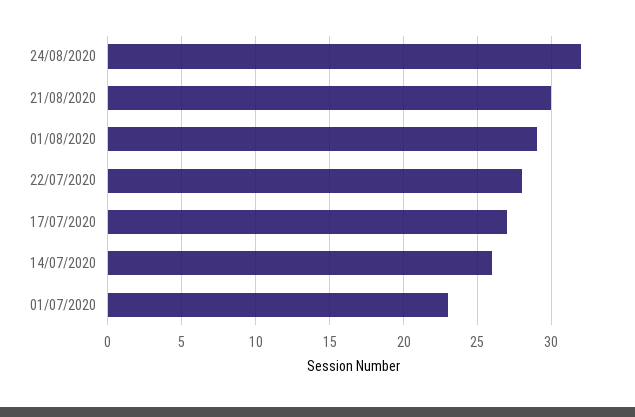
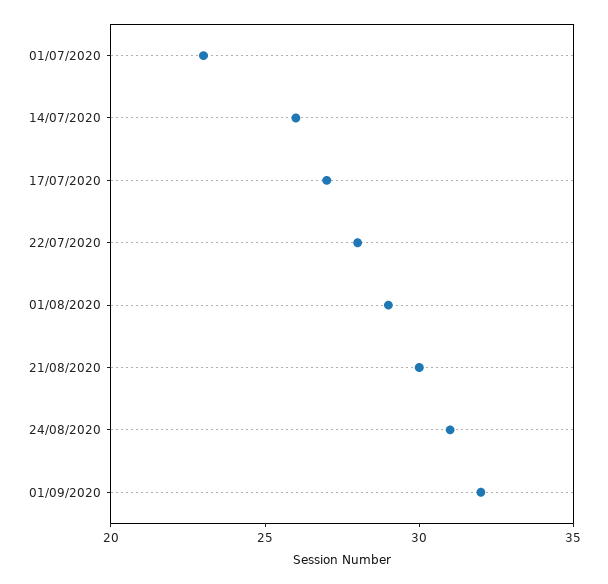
24/08/2020: 32 -> 31
01/09/2020: none -> 32

